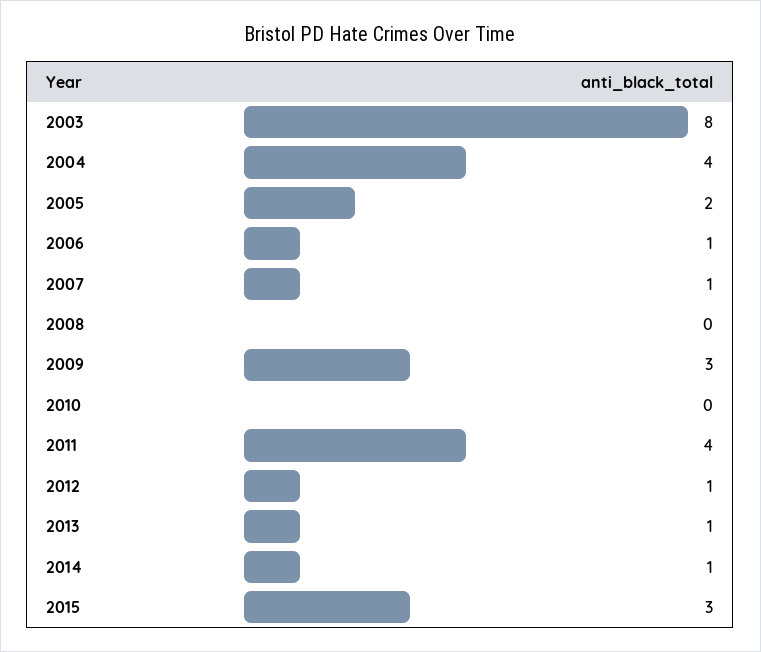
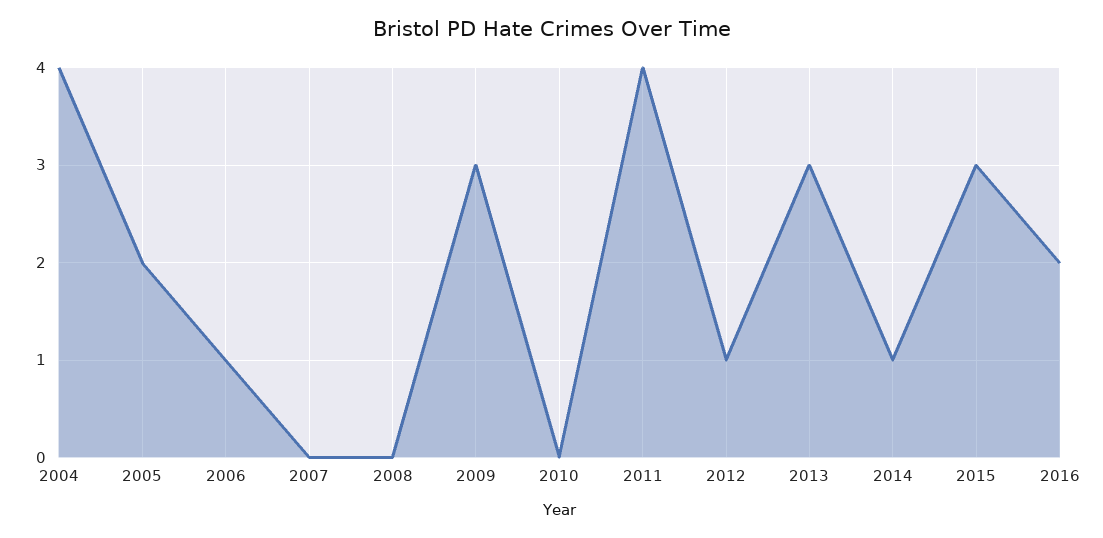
2003: 8 -> none
2007: 1 -> 0
2013: 1 -> 3
2016: none -> 2

